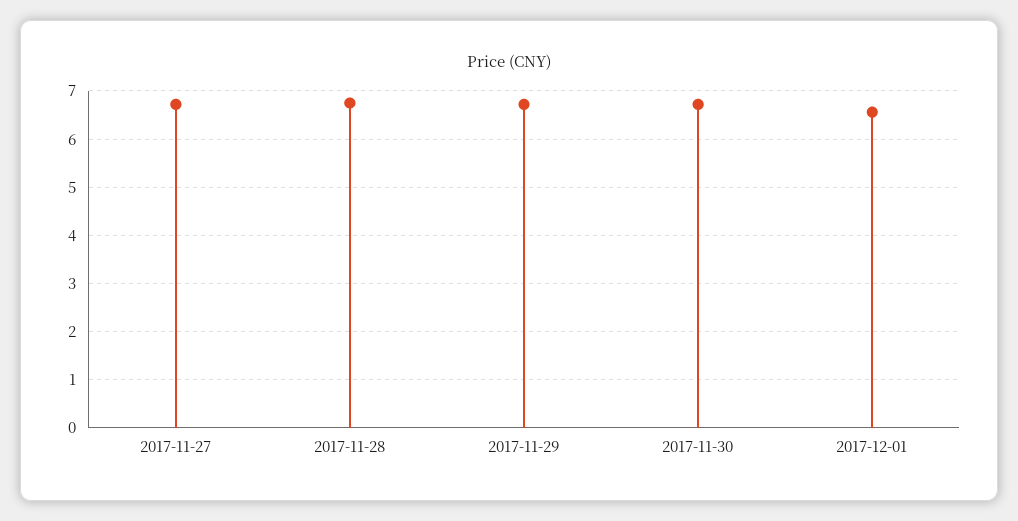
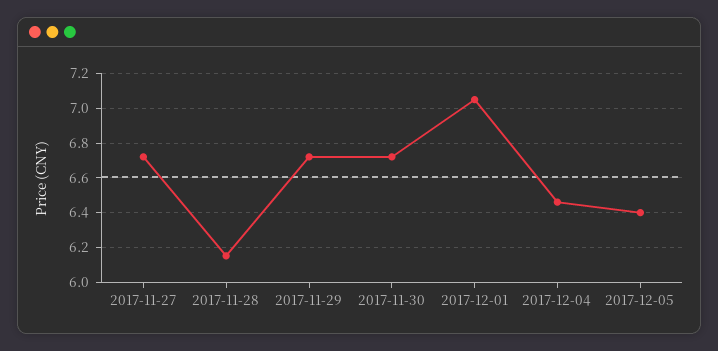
2017-11-28: 6.8 -> 6.15
2017-12-01: 6.6 -> 7.05
2017-12-04: none -> 6.45
2017-12-05: none -> 6.4

